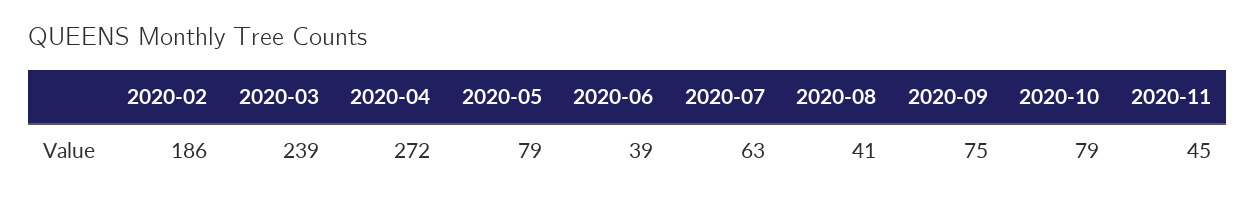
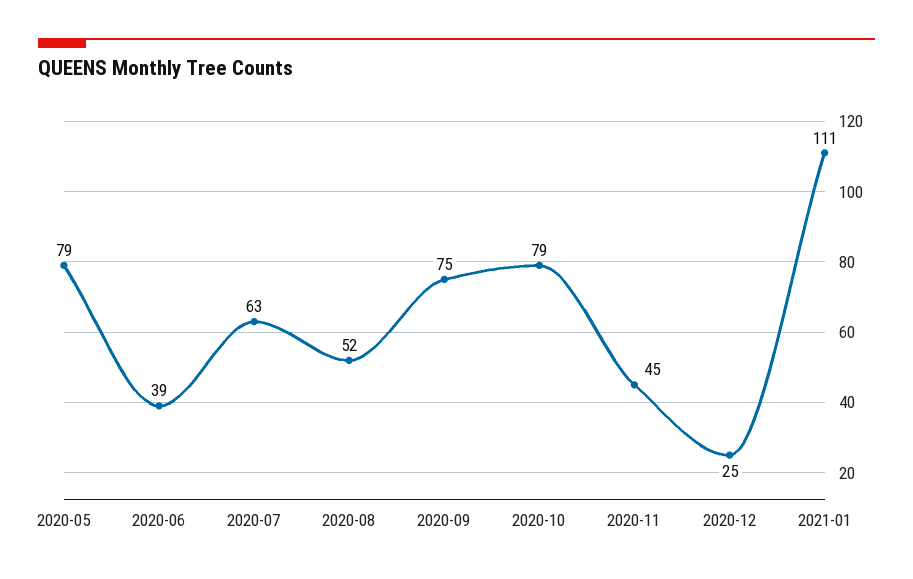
2020-02: 186 -> none
2020-03: 239 -> none
2020-04: 272 -> none
2020-08: 41 -> 52
2020-12: none -> 25
2021-01: none -> 111

